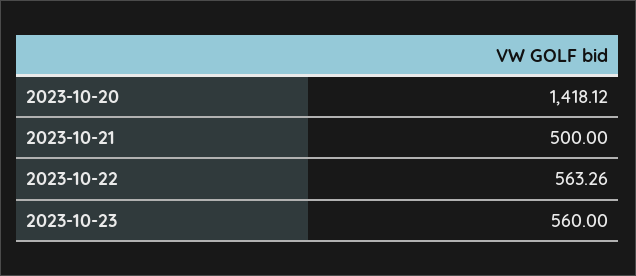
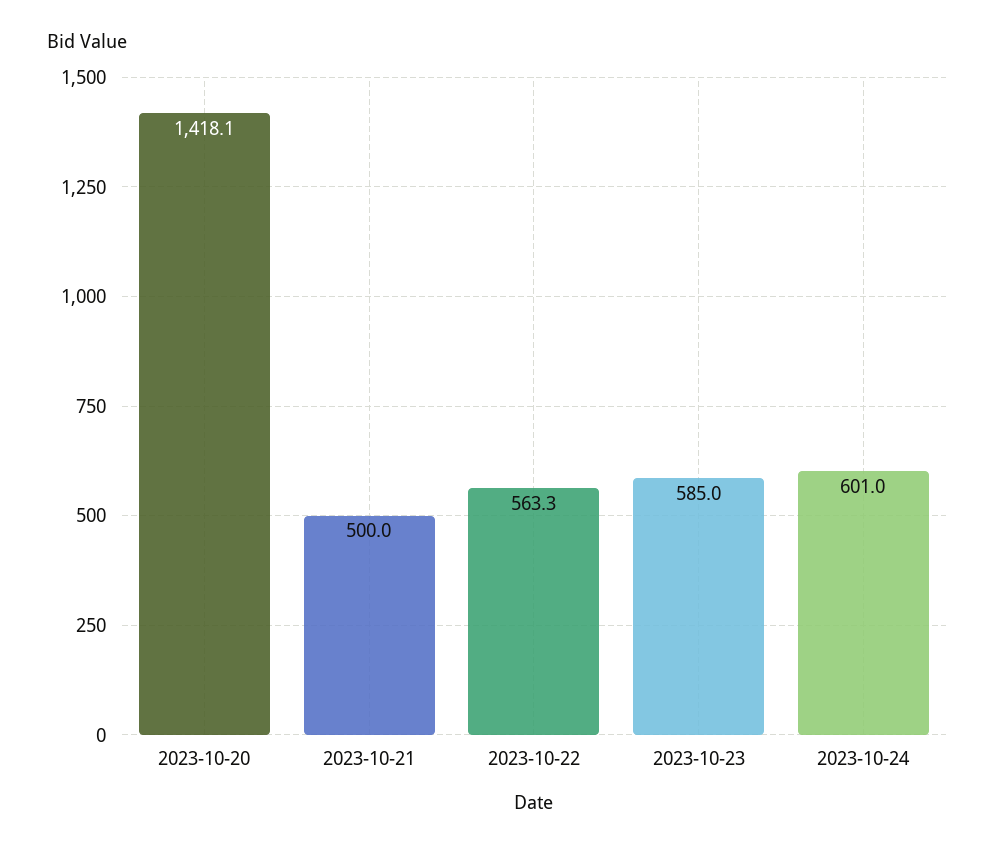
2023-10-23: 560 -> 585
2023-10-24: none -> 601

